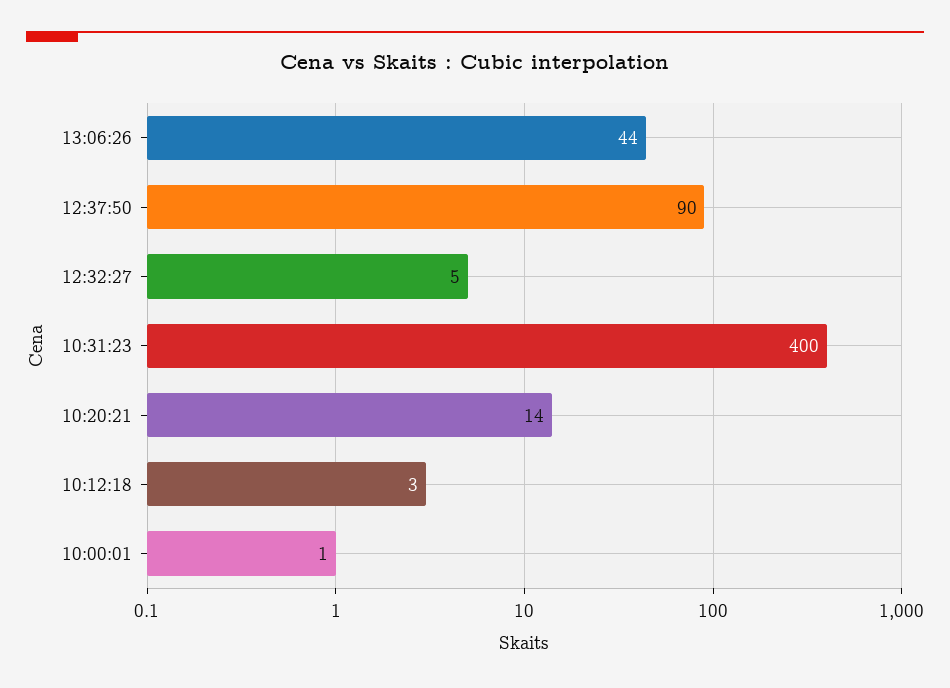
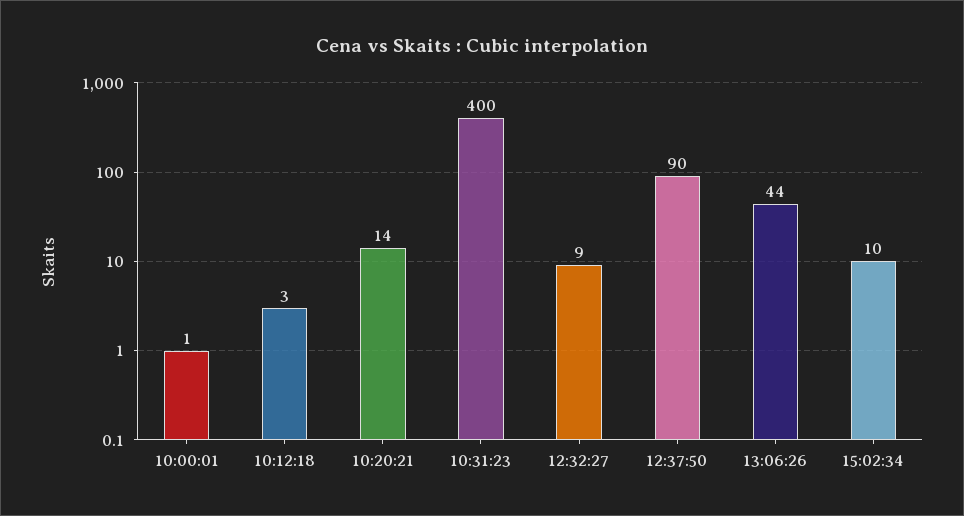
12:32:27: 5 -> 9
15:02:34: none -> 10

